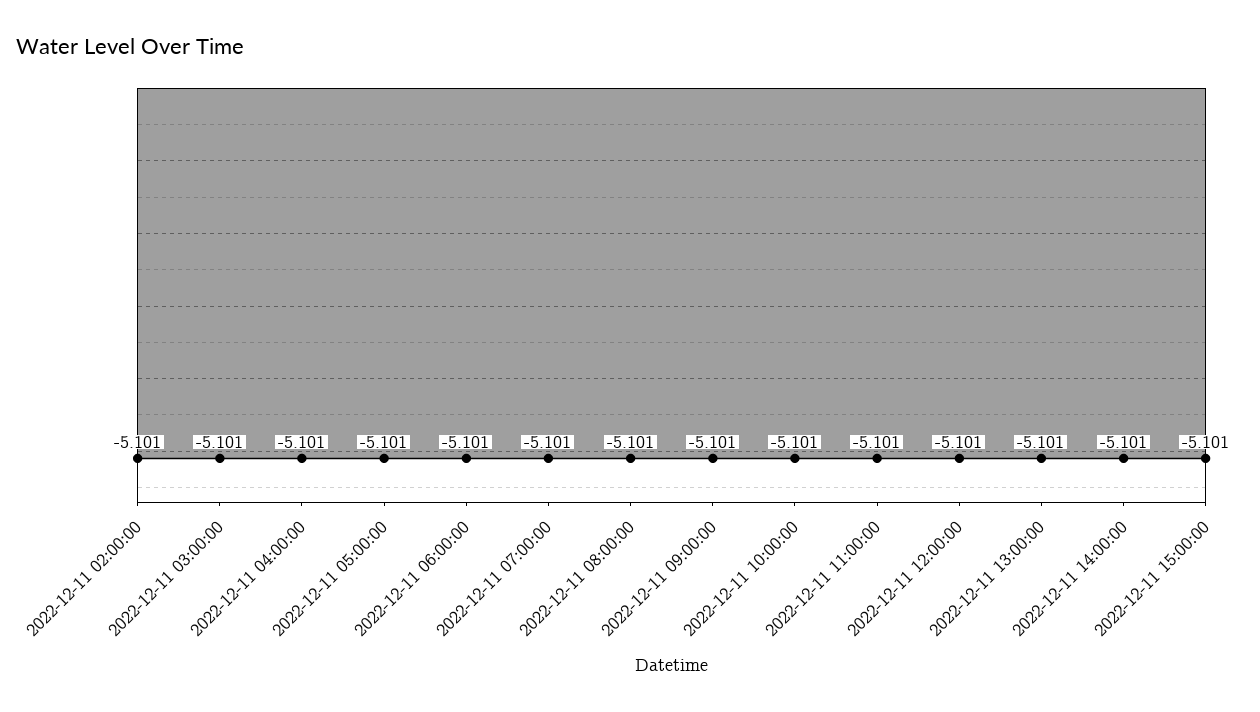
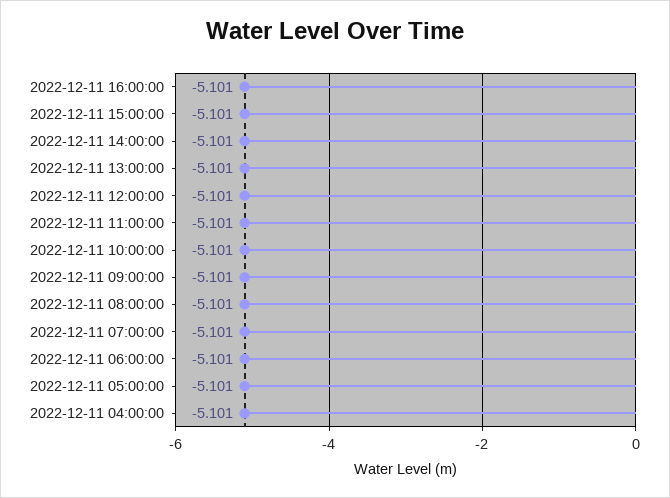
2022-12-11 02:00:00: -5.101 -> none
2022-12-11 03:00:00: -5.101 -> none
2022-12-11 16:00:00: none -> -5.101

